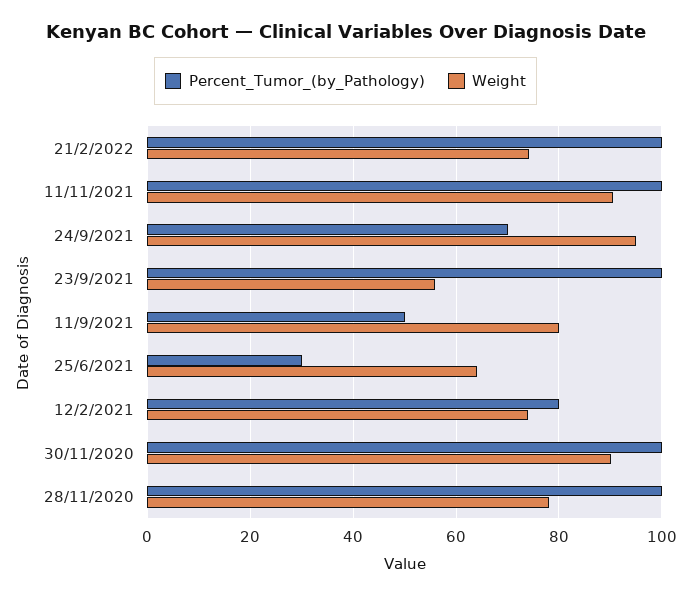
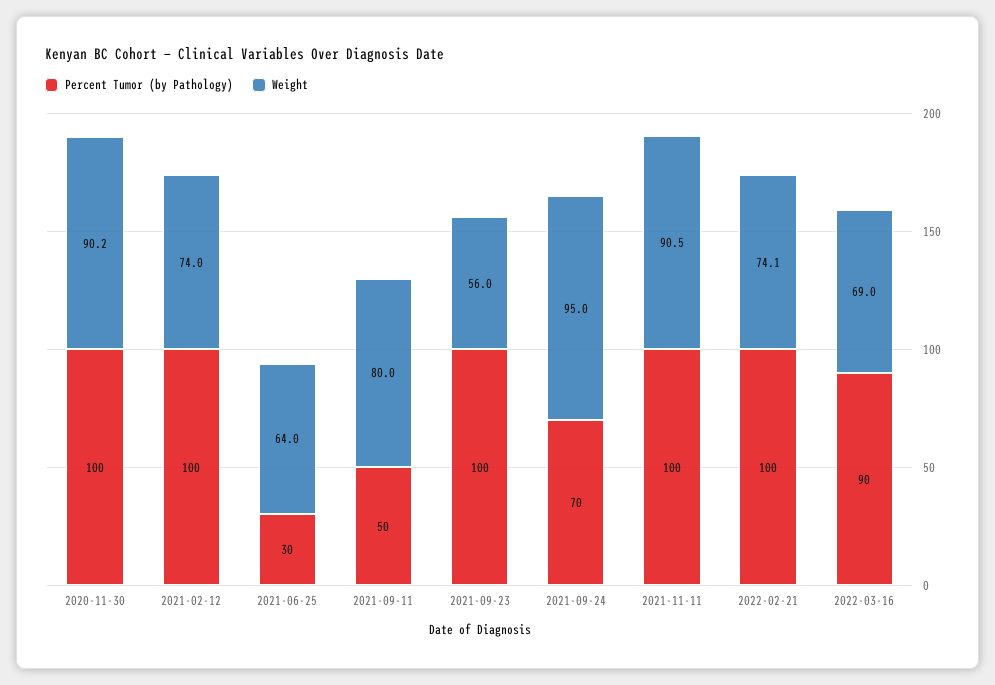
Percent_Tumor_(by_Pathology), 12/2/2021: 80 -> 100
Percent_Tumor_(by_Pathology), 28/11/2020: 100 -> none
Weight, 28/11/2020: 78 -> none
Percent_Tumor_(by_Pathology), 2022-03-16: none -> 90
Weight, 2022-03-16: none -> 69

